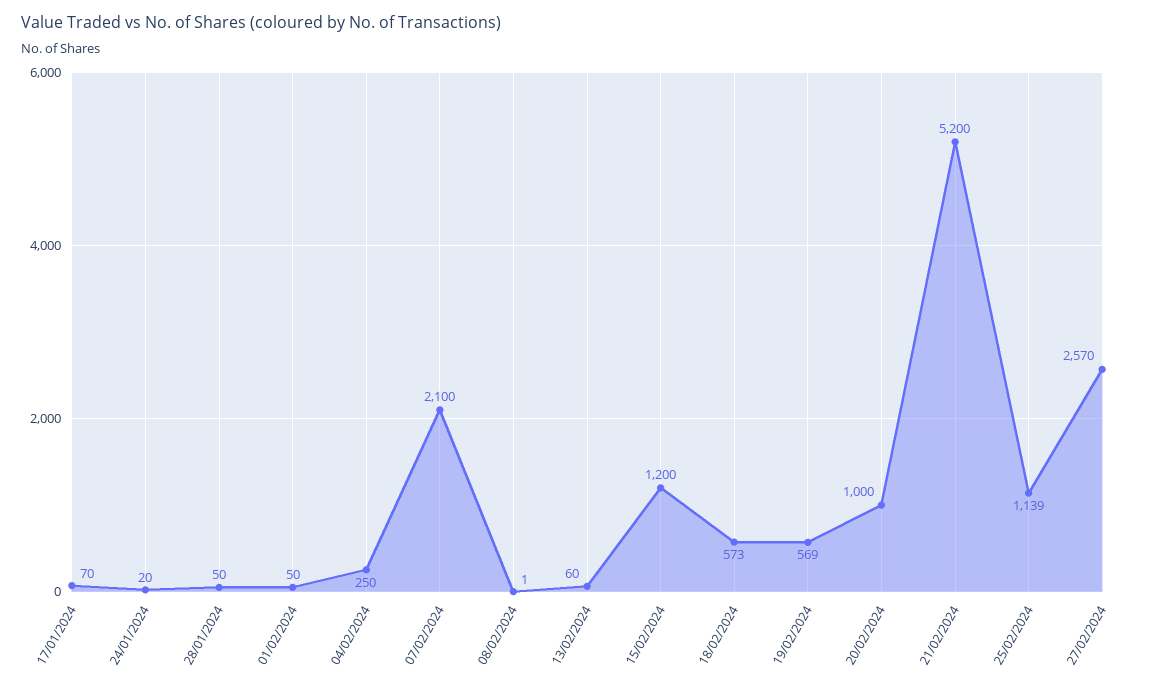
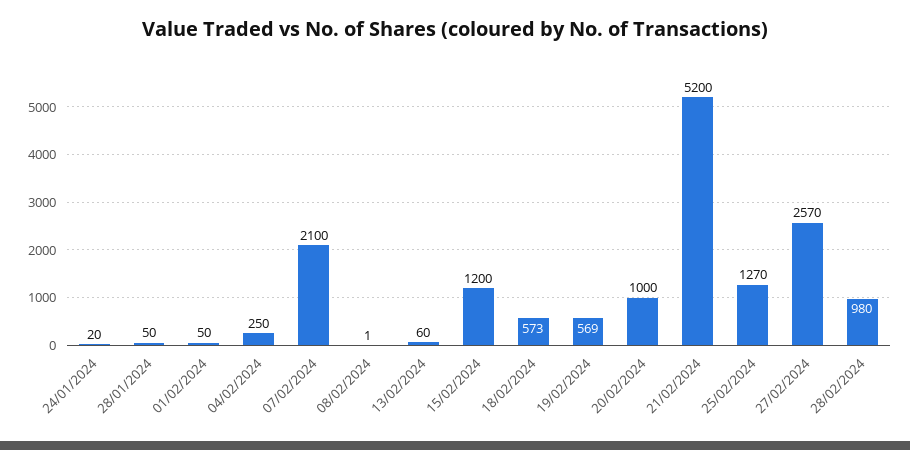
17/01/2024: 70 -> none
25/02/2024: 1139 -> 1270
28/02/2024: none -> 980

